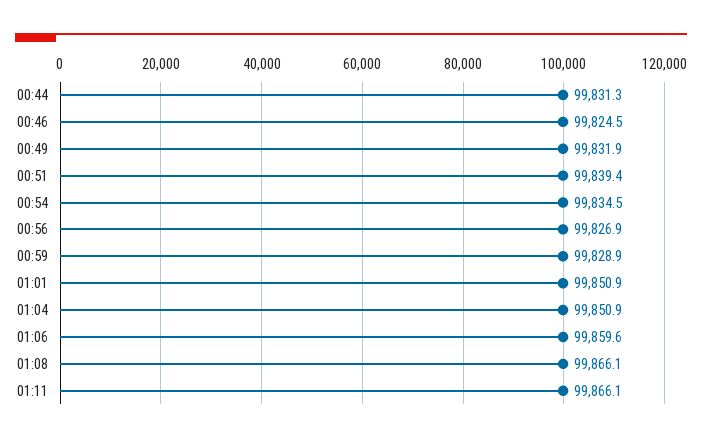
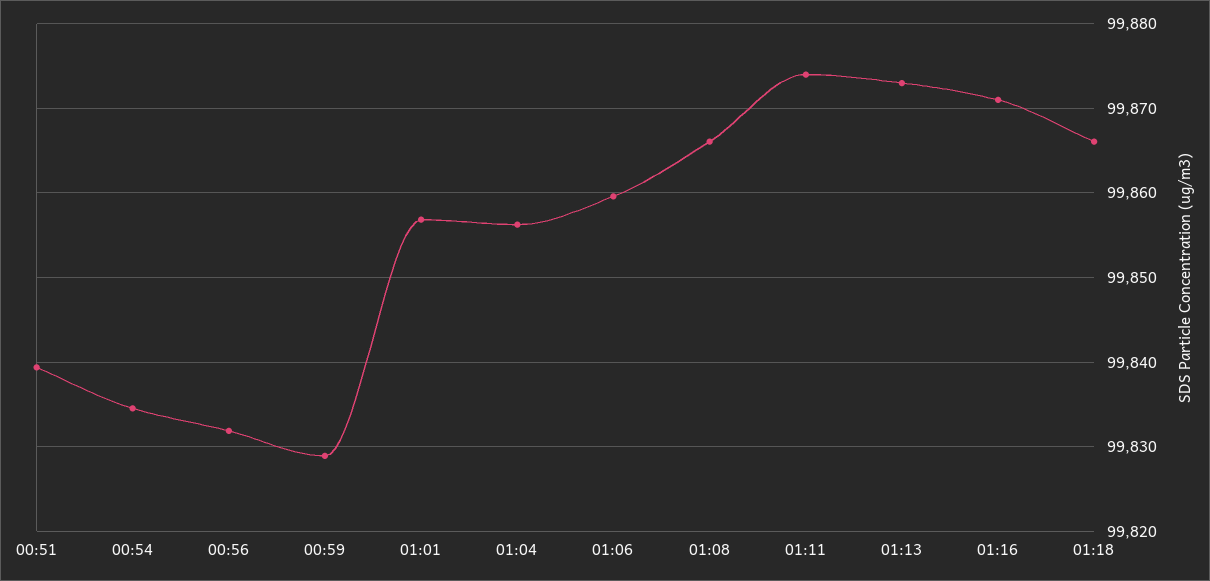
00:44: 99831.3 -> none
00:46: 99824.5 -> none
00:49: 99831.9 -> none
00:56: 99826.9 -> 99832
01:01: 99850.9 -> 99857
01:04: 99850.9 -> 99856
01:11: 99866.1 -> 99874
01:13: none -> 99873
01:16: none -> 99871
01:18: none -> 99866

